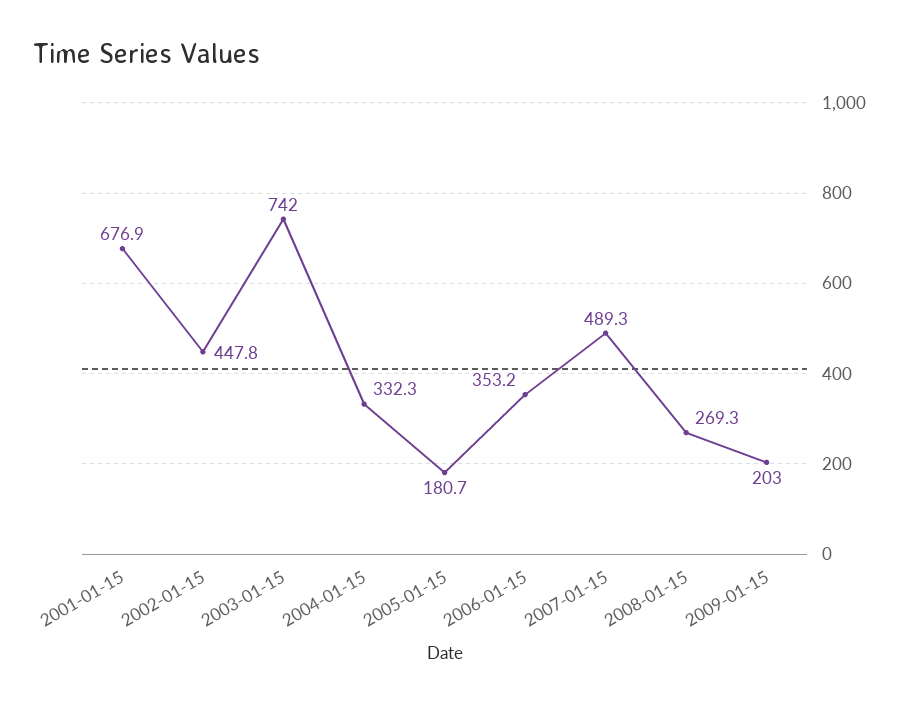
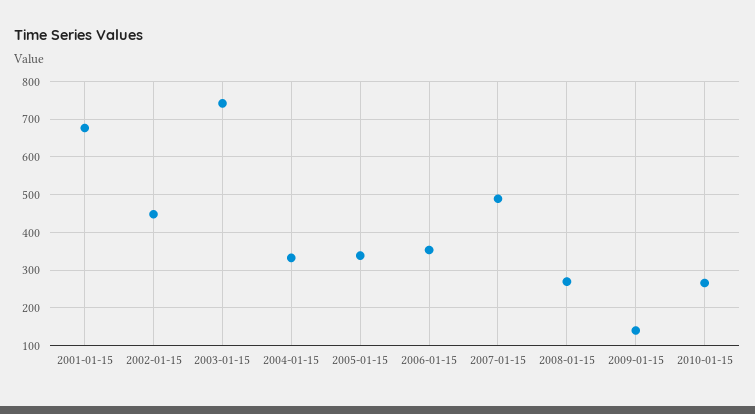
2005-01-15: 180.7 -> 340
2009-01-15: 203 -> 140
2010-01-15: none -> 260

